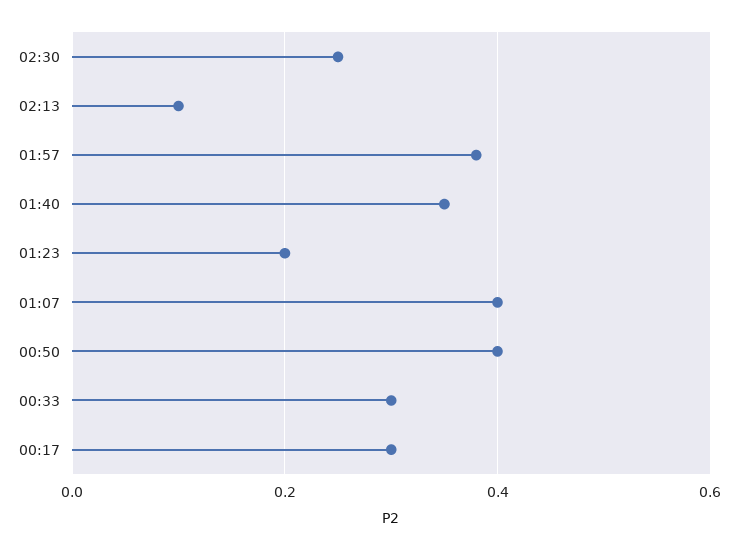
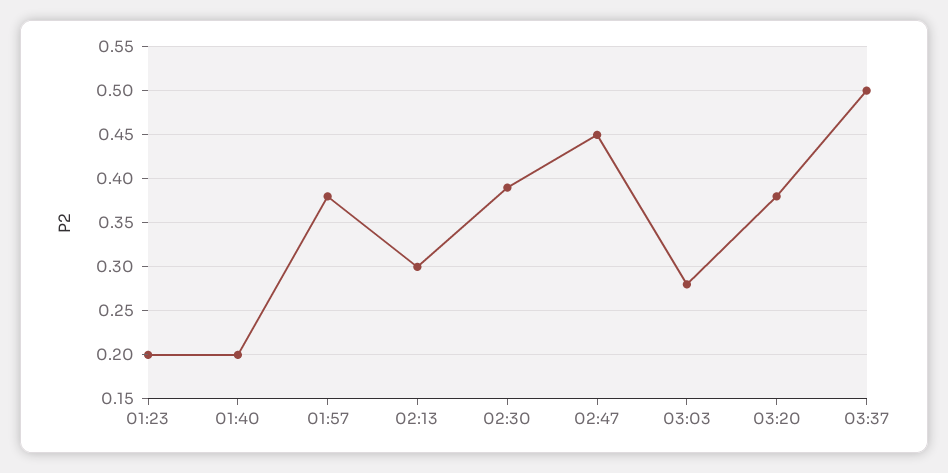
02:30: 0.25 -> 0.39
02:13: 0.1 -> 0.3
01:40: 0.35 -> 0.2
01:07: 0.4 -> none
00:50: 0.4 -> none
00:33: 0.3 -> none
00:17: 0.3 -> none
02:47: none -> 0.45
03:03: none -> 0.28
03:20: none -> 0.38
03:37: none -> 0.5

